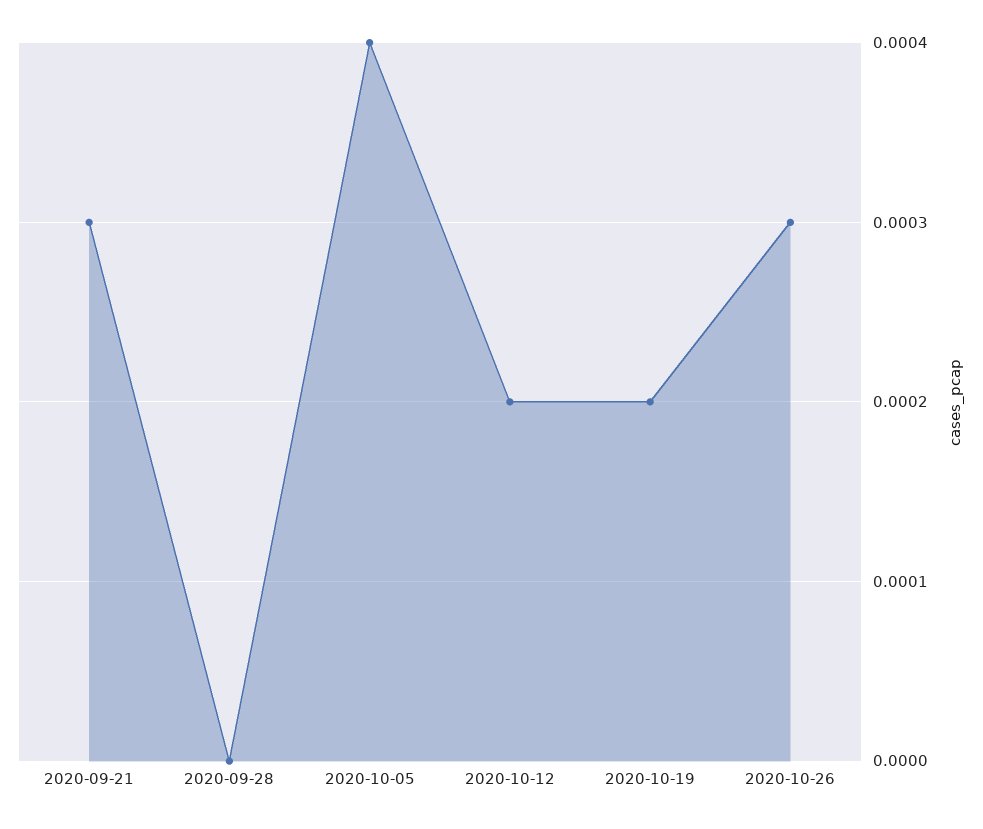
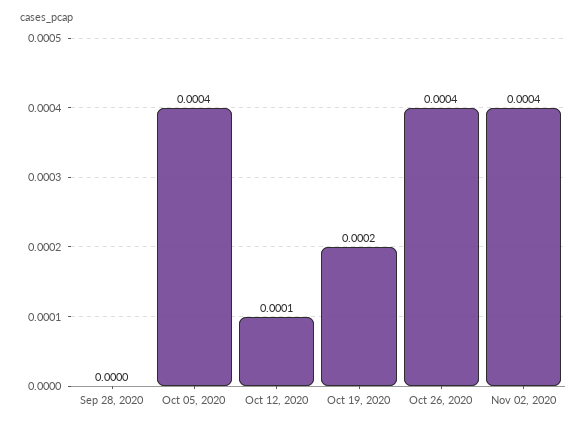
2020-09-21: 0.0003 -> none
2020-10-12: 0.0002 -> 0.0001
2020-10-26: 0.0003 -> 0.0004
Nov 02, 2020: none -> 0.0004

